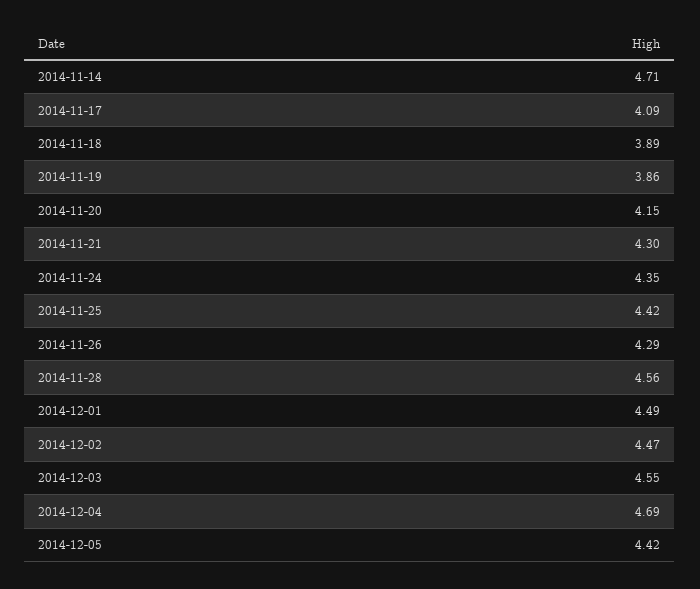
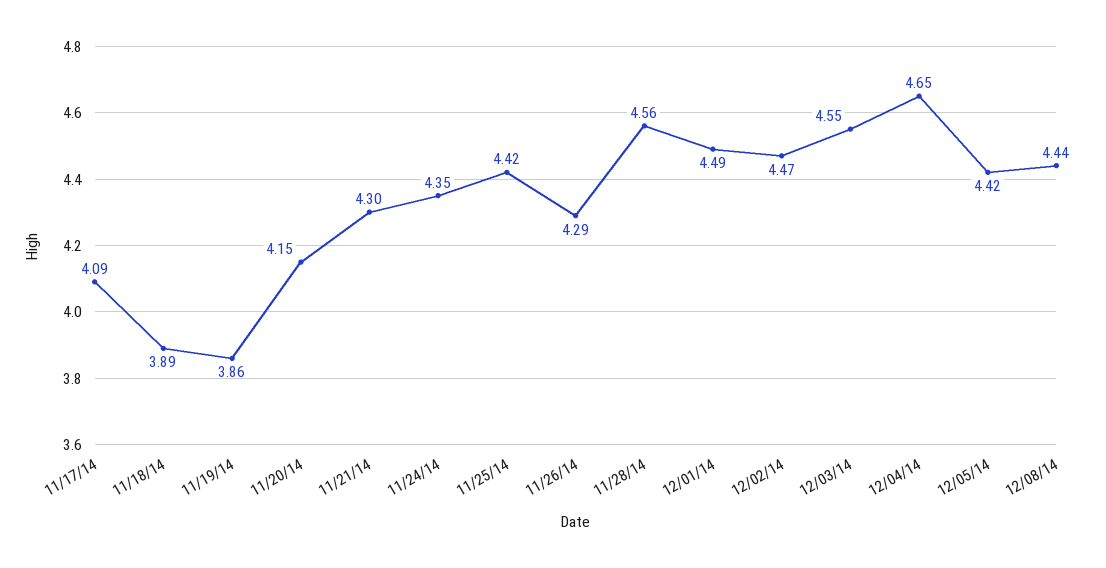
2014-11-14: 4.71 -> none
2014-12-04: 4.69 -> 4.65
12/08/14: none -> 4.44

